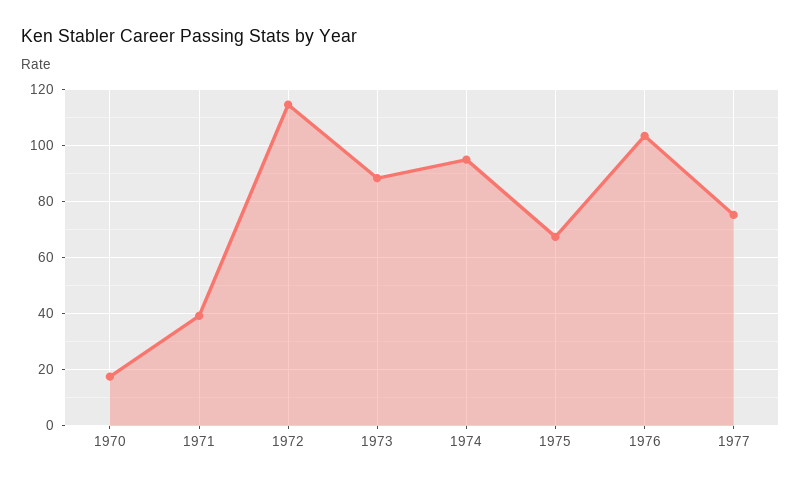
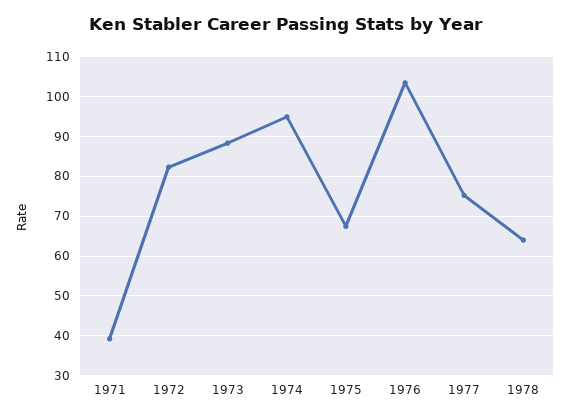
1970: 17.5 -> none
1972: 115 -> 82
1978: none -> 64

